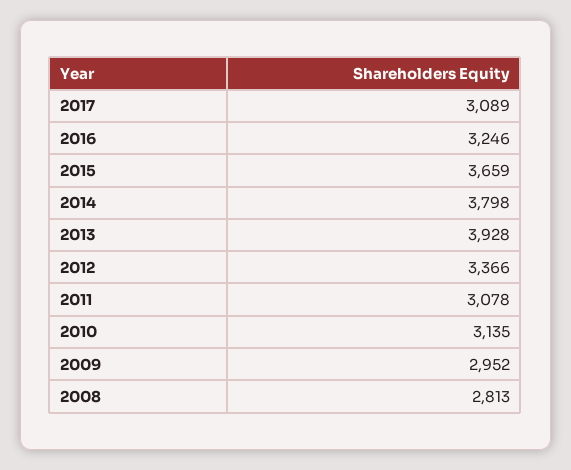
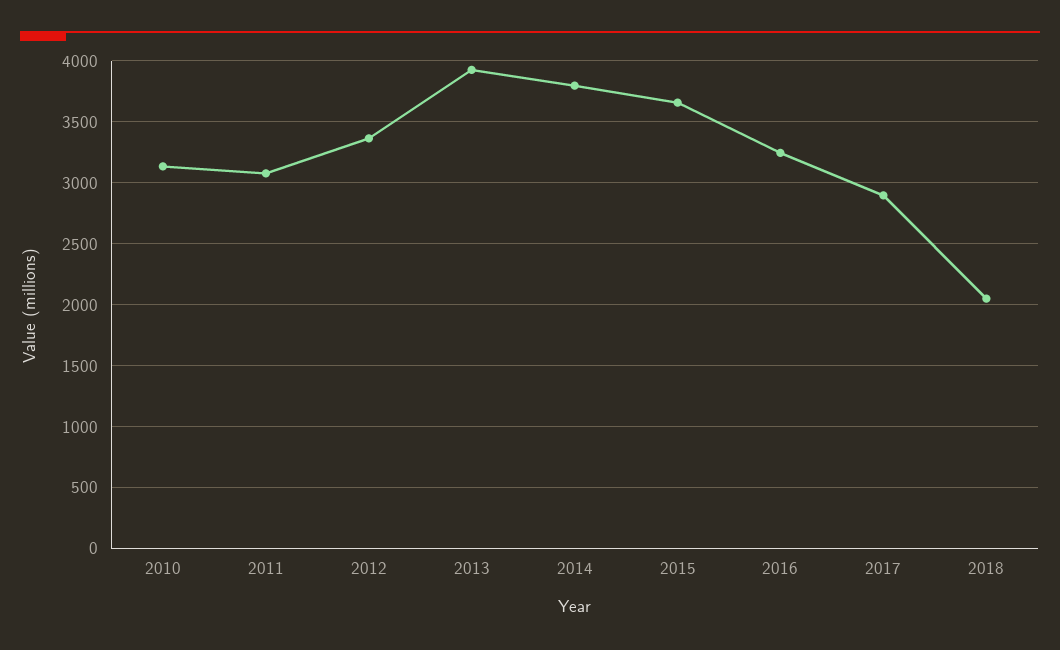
2017: 3089 -> 2900
2009: 2952 -> none
2008: 2813 -> none
2018: none -> 2050

